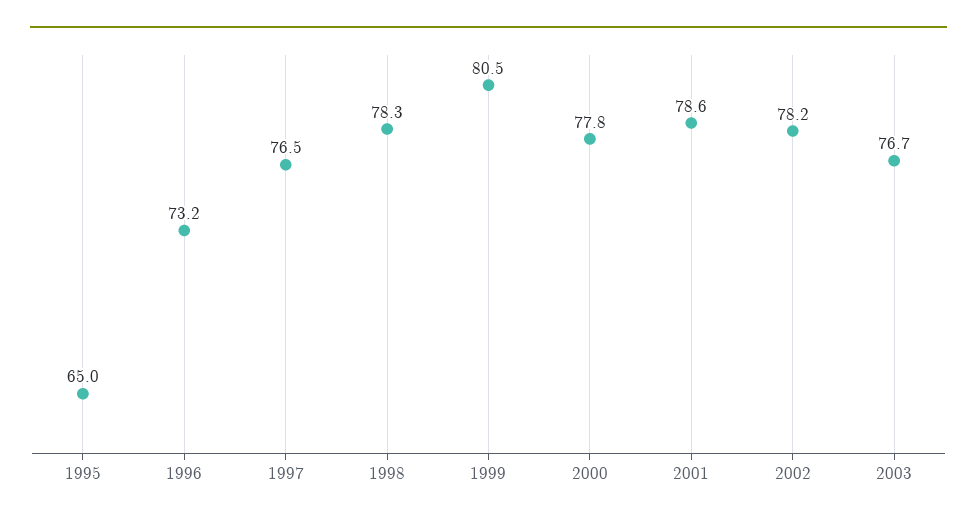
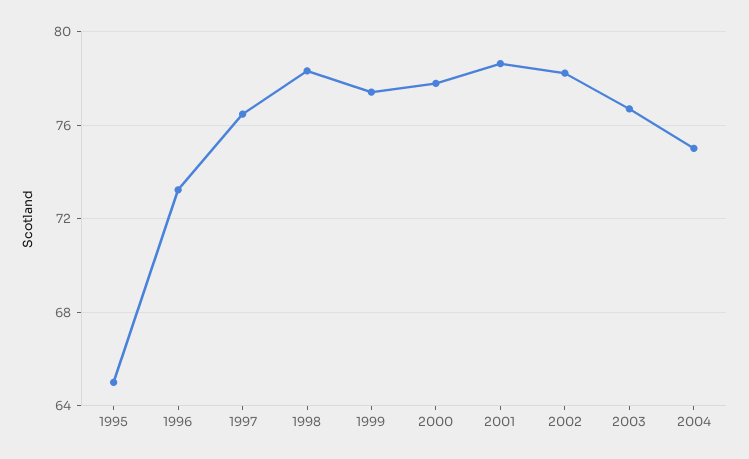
1999: 80.5 -> 77.5
2004: none -> 75

